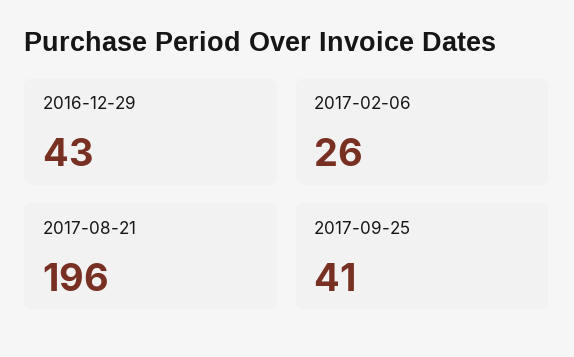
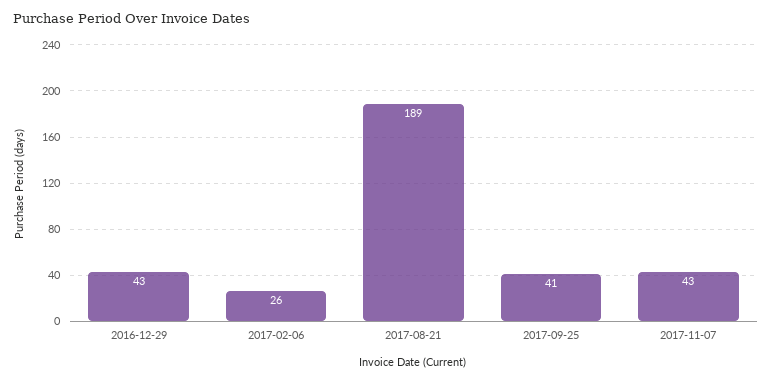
2017-08-21: 196 -> 189
2017-11-07: none -> 43

